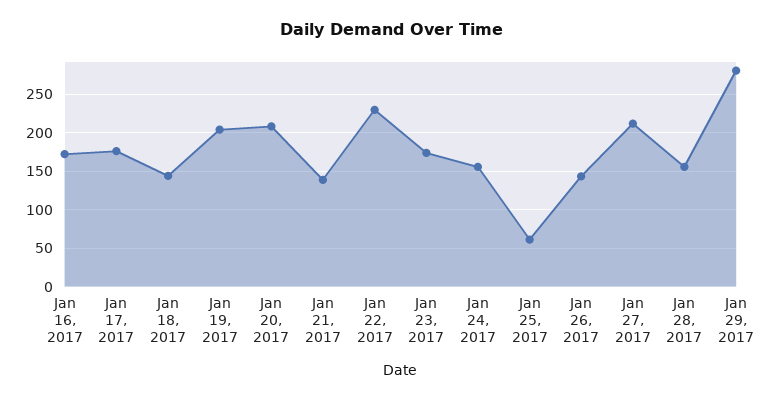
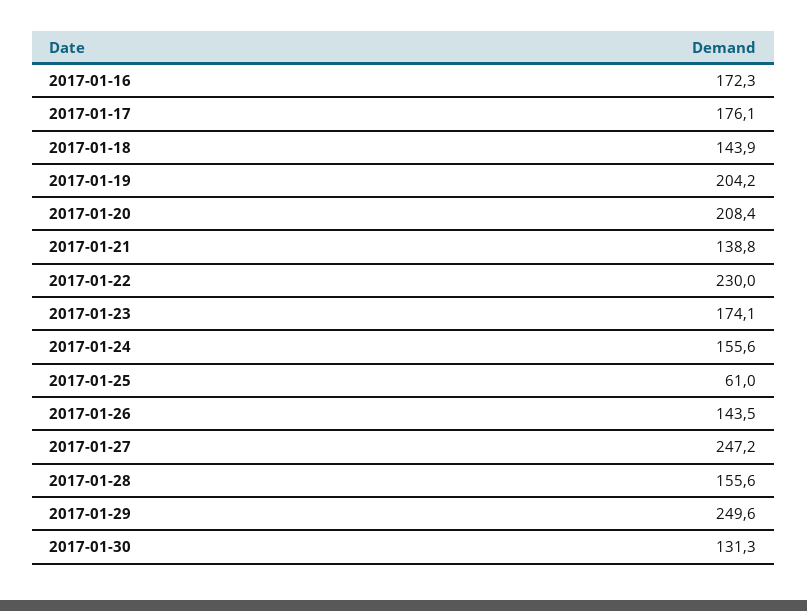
Jan 27, 2017: 210 -> 247.2
Jan 29, 2017: 280 -> 249.6
2017-01-30: none -> 131.3

